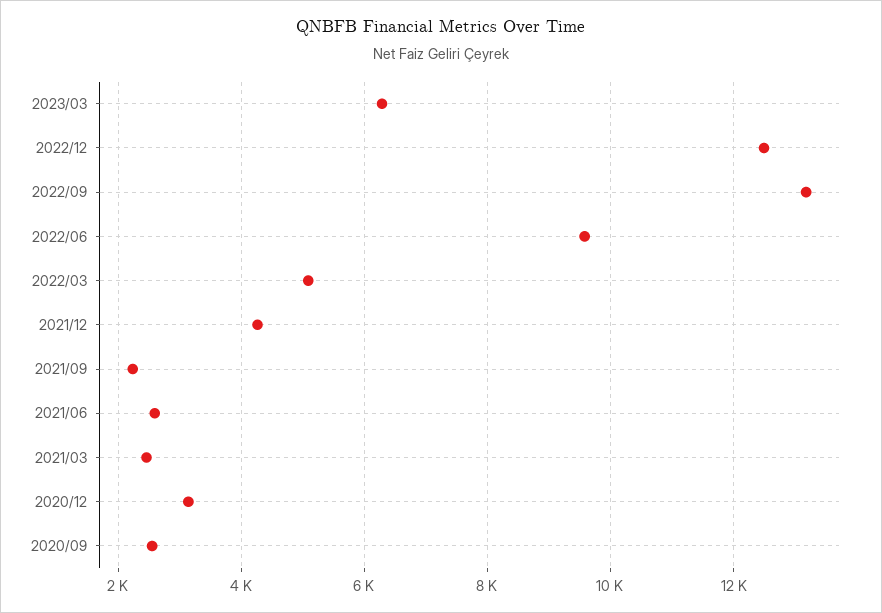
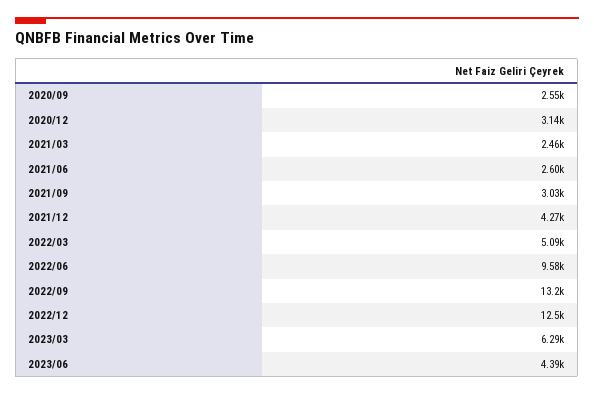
2021/09: 2200 -> 3030
2023/06: none -> 4390

